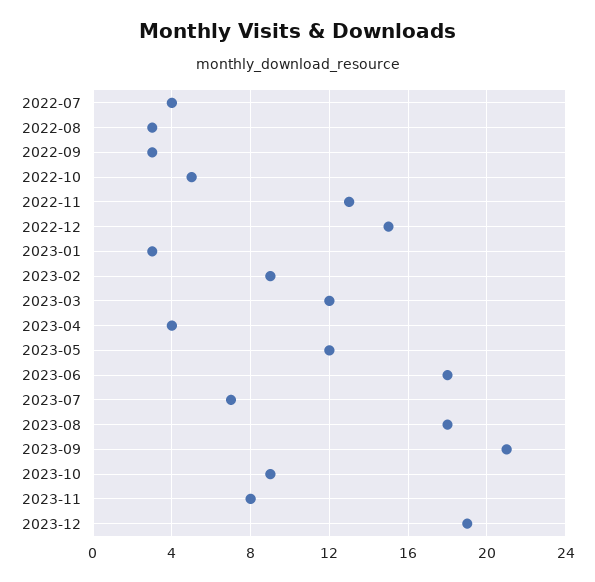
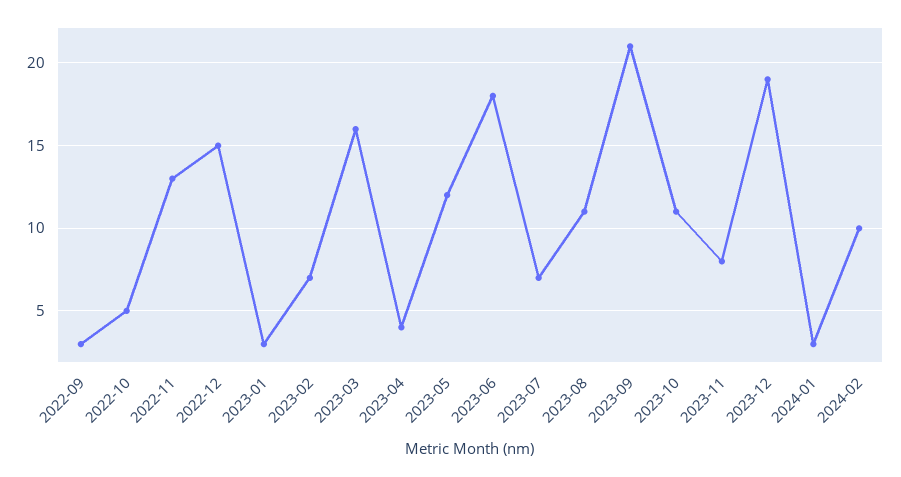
2022-07: 4 -> none
2022-08: 3 -> none
2023-02: 9 -> 7
2023-03: 12 -> 16
2023-08: 18 -> 11
2023-10: 9 -> 11
2024-01: none -> 3
2024-02: none -> 10

